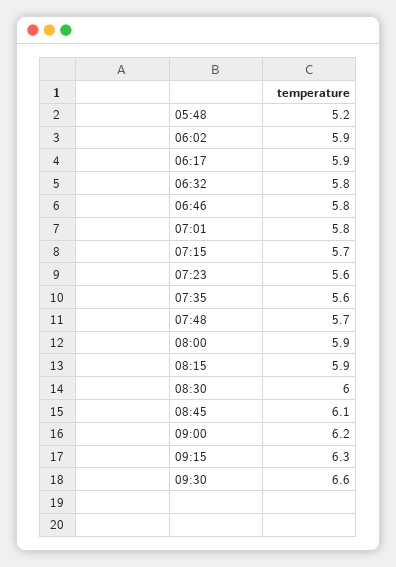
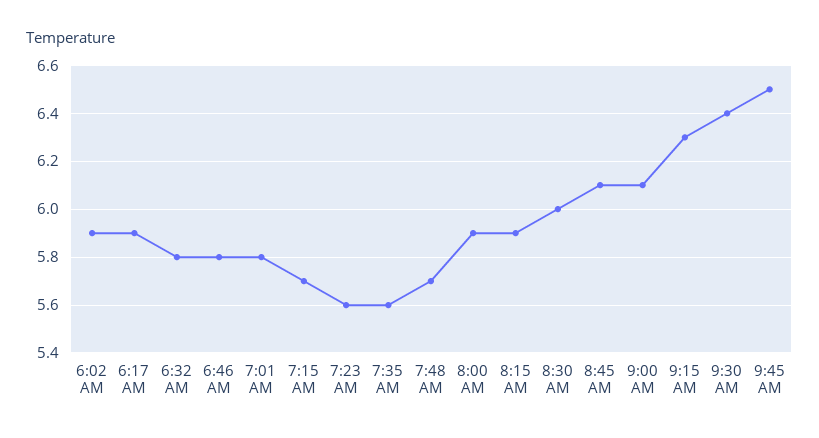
05:48: 5.2 -> none
09:00: 6.2 -> 6.1
09:30: 6.6 -> 6.4
9:45 AM: none -> 6.5

